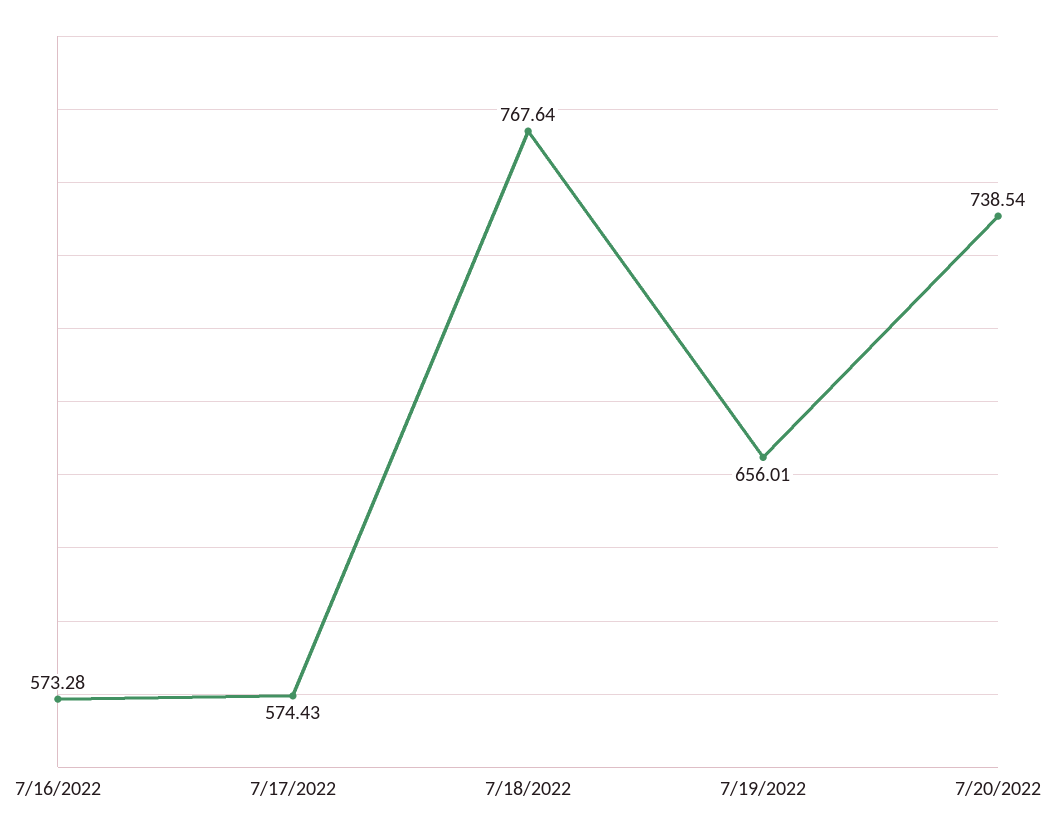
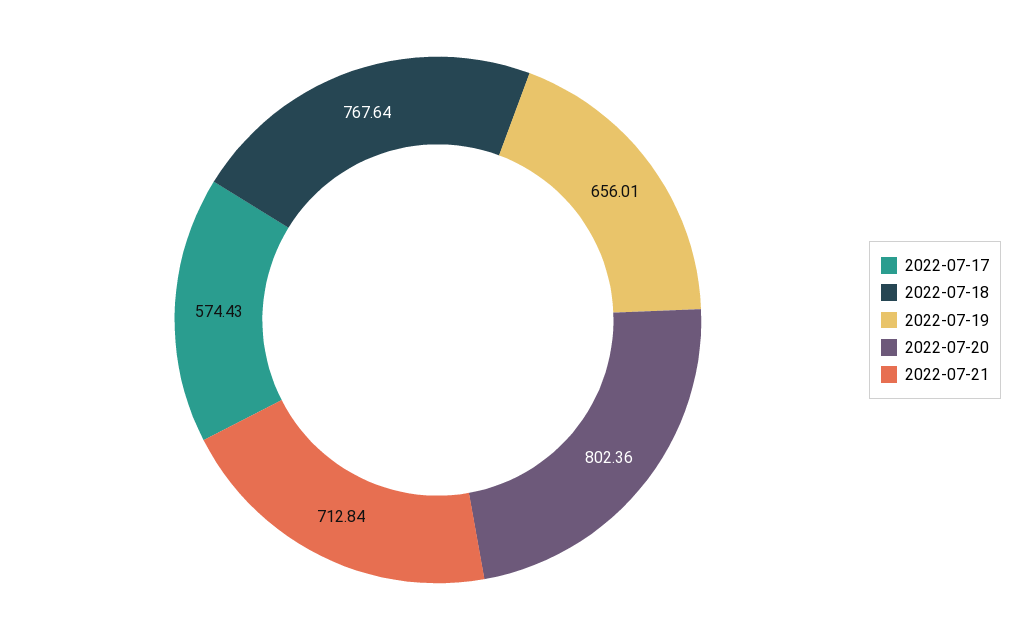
7/16/2022: 573.28 -> none
7/20/2022: 738.54 -> 802.36
2022-07-21: none -> 712.84

